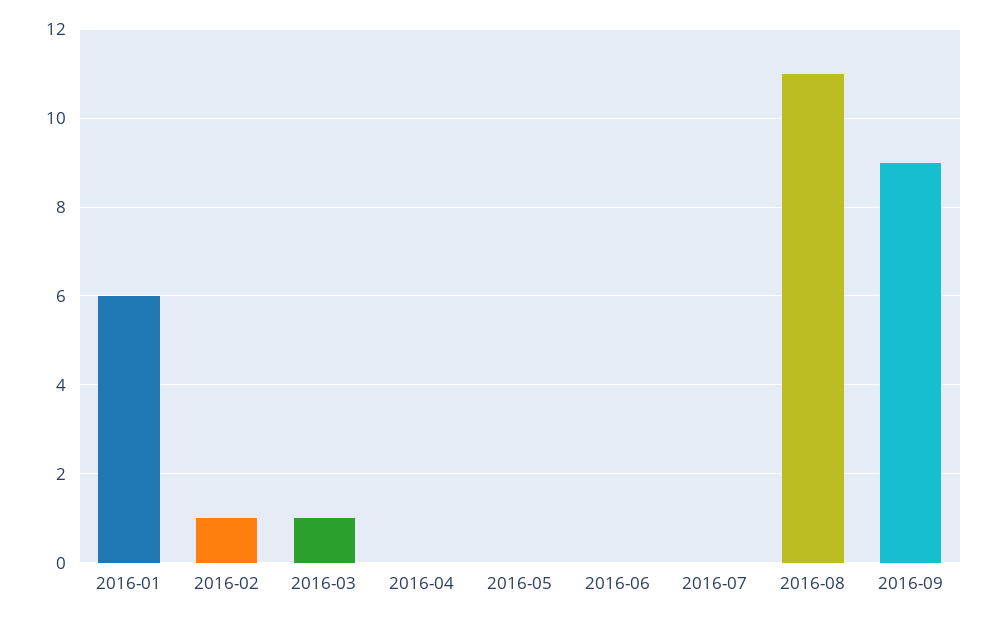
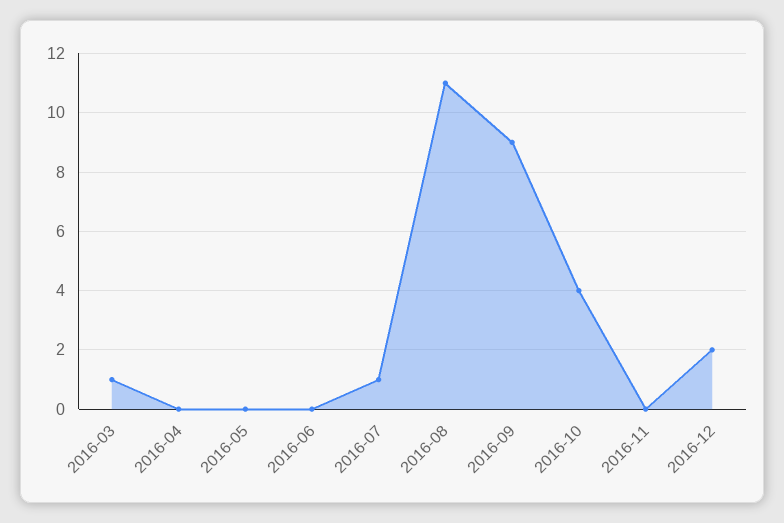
2016-01: 6 -> none
2016-02: 1 -> none
2016-07: 0 -> 1
2016-10: none -> 4
2016-11: none -> 0
2016-12: none -> 2

